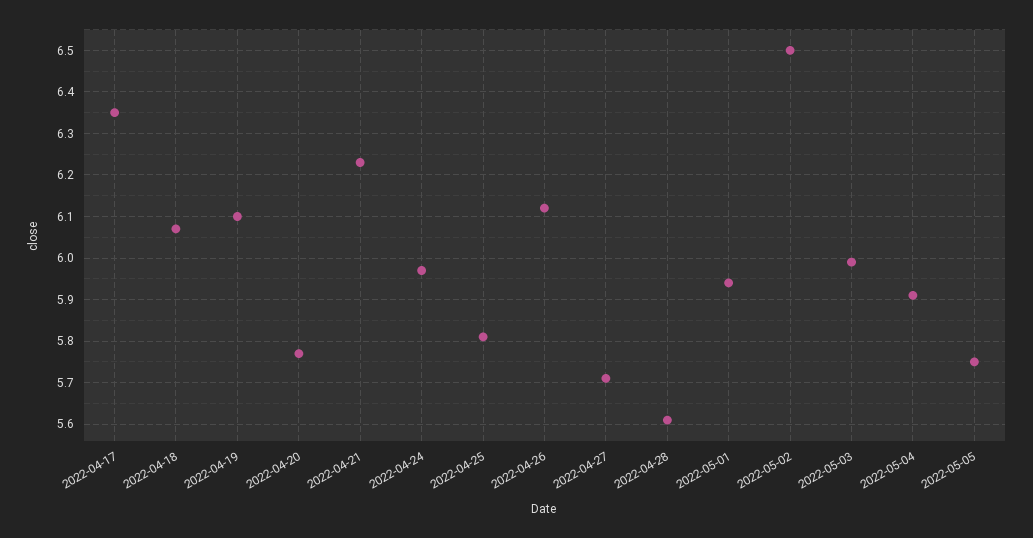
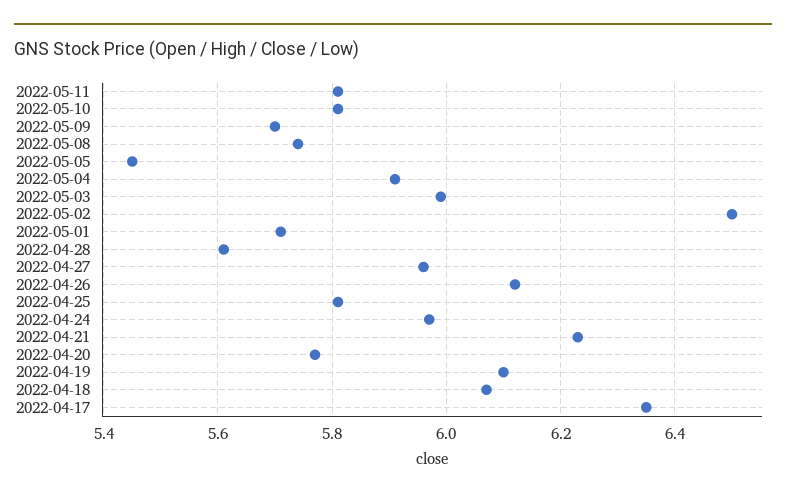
2022-04-27: 5.7 -> 5.95
2022-05-01: 5.95 -> 5.7
2022-05-05: 5.75 -> 5.45
2022-05-11: none -> 5.8
2022-05-10: none -> 5.8
2022-05-09: none -> 5.7
2022-05-08: none -> 5.75

